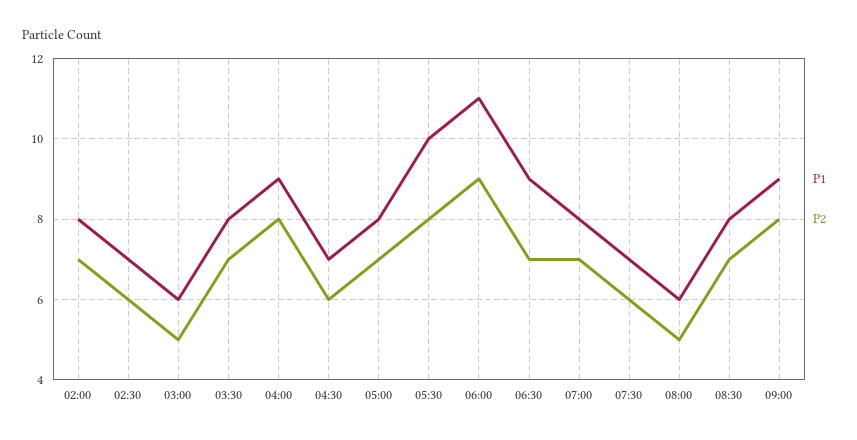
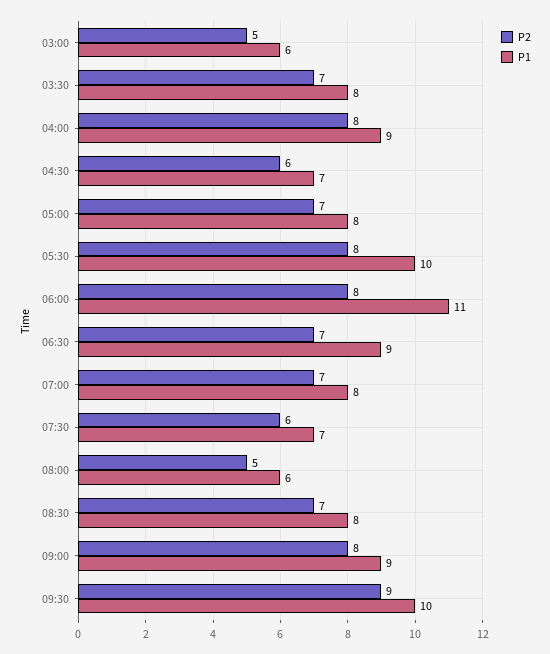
P1, 02:00: 8 -> none
P2, 02:00: 7 -> none
P1, 02:30: 7 -> none
P2, 02:30: 6 -> none
P2, 06:00: 9 -> 8
P2, 09:30: none -> 9
P1, 09:30: none -> 10

